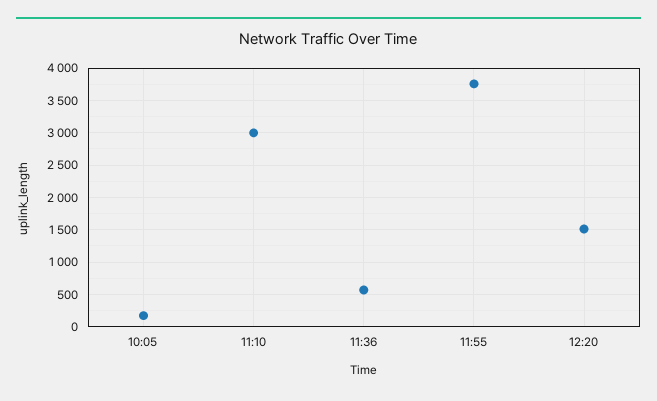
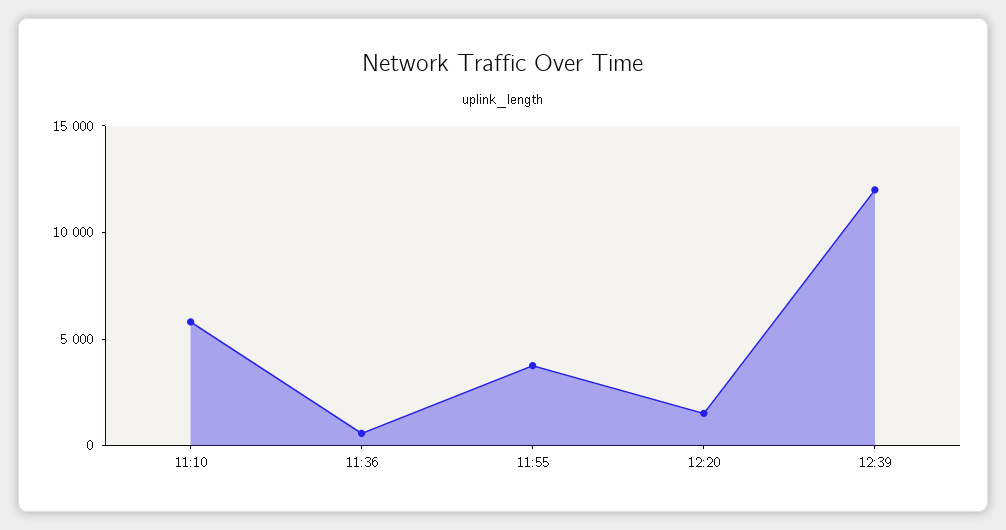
10:05: 200 -> none
11:10: 3000 -> 6000
12:39: none -> 12000

